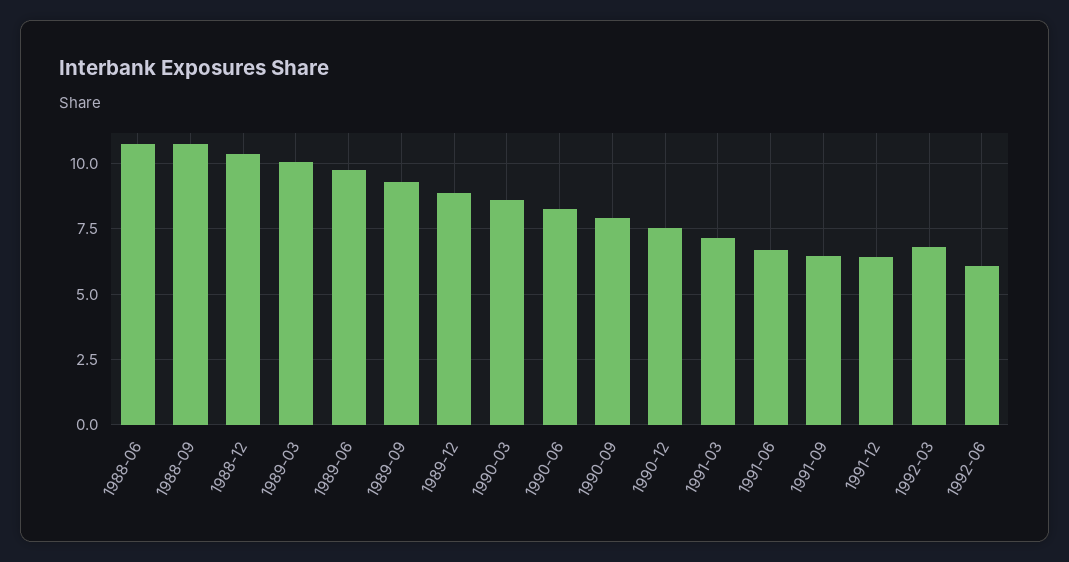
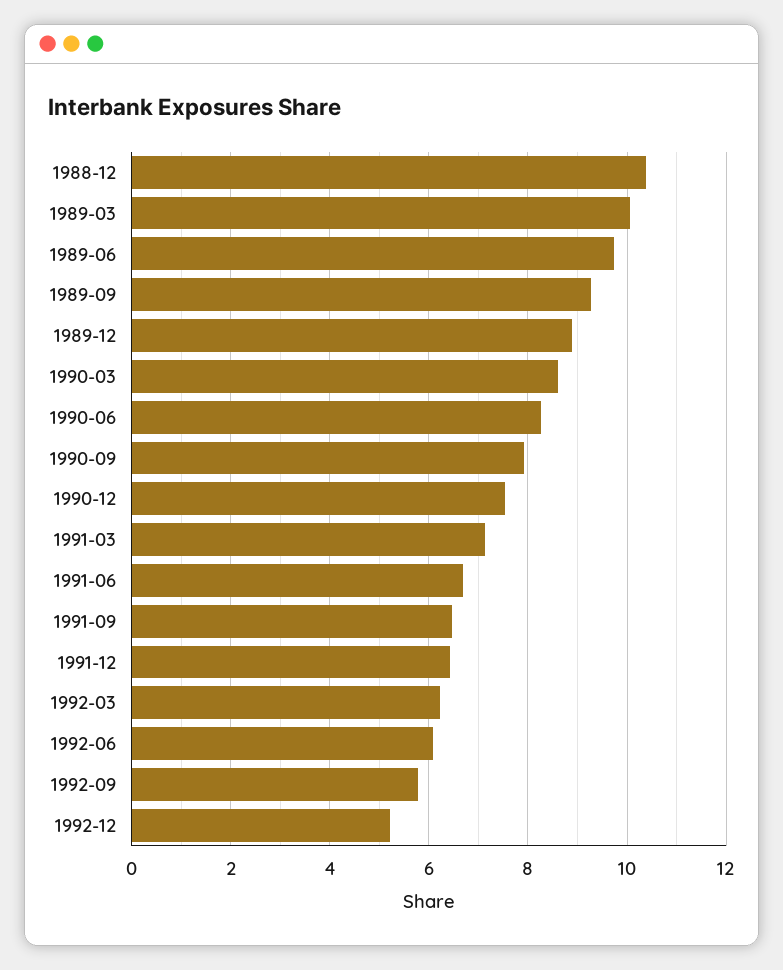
1988-06: 10.75 -> none
1988-09: 10.75 -> none
1992-03: 6.75 -> 6.2
1992-09: none -> 5.8
1992-12: none -> 5.2

